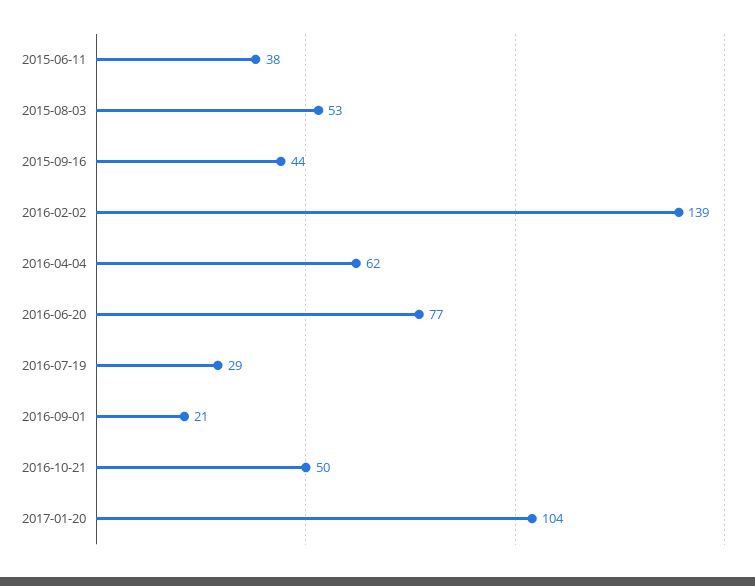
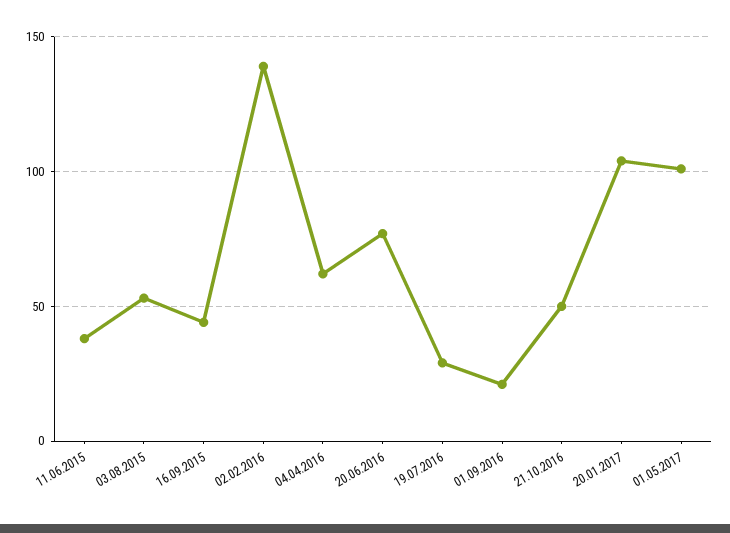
01.05.2017: none -> 100

